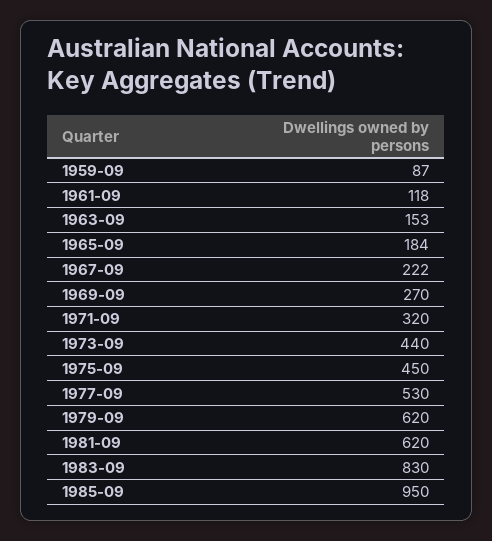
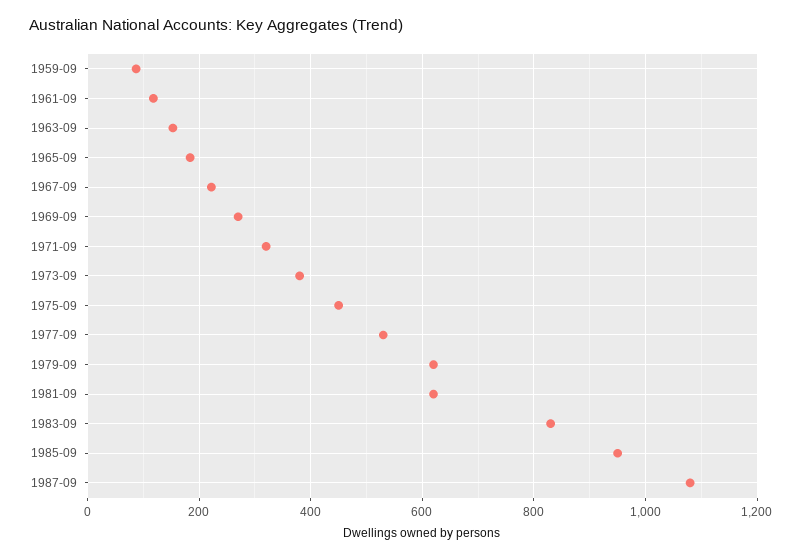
1973-09: 440 -> 380
1987-09: none -> 1080

